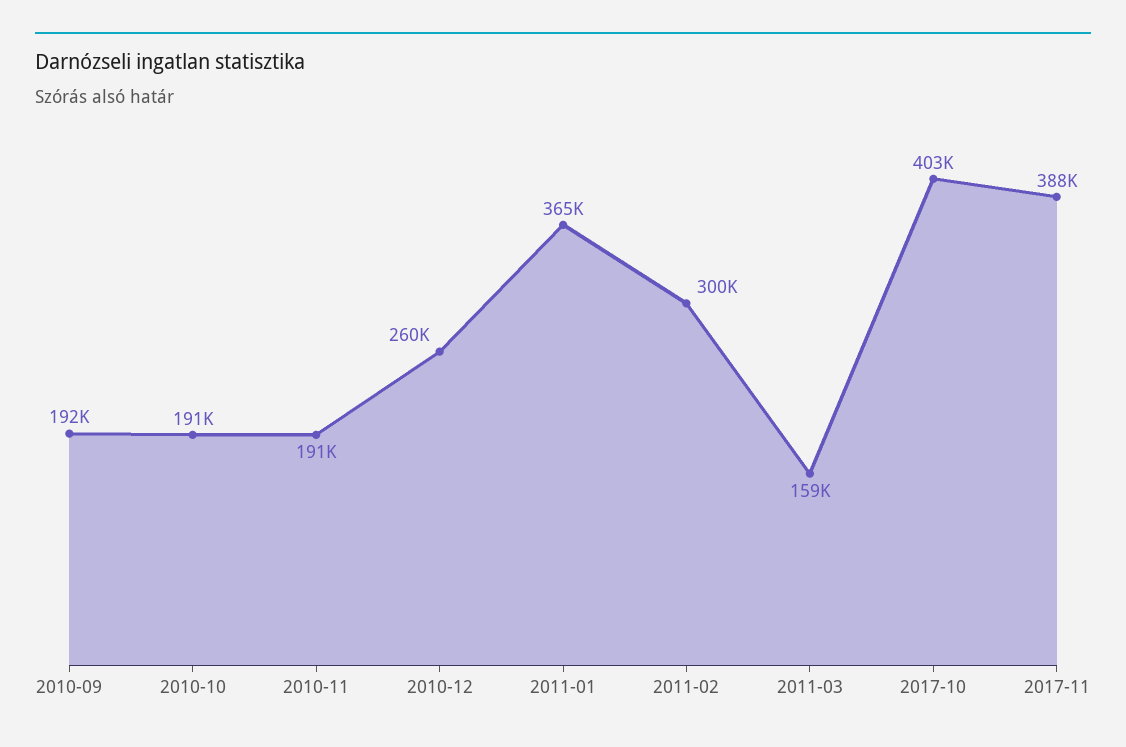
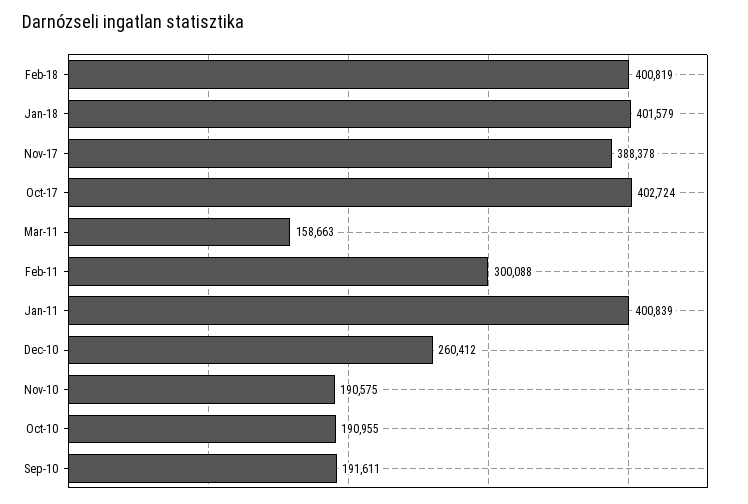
2011-01: 365000 -> 400839
Feb-18: none -> 400819
Jan-18: none -> 401579

